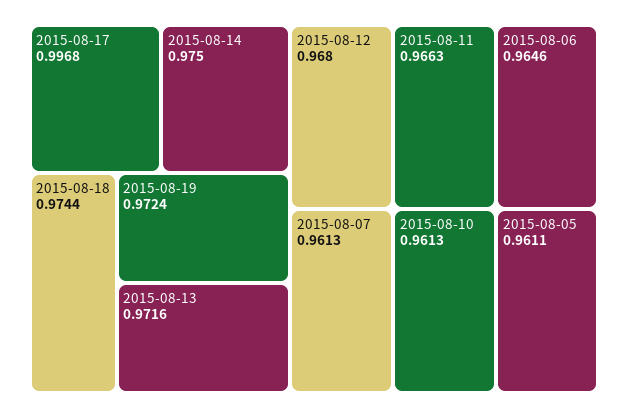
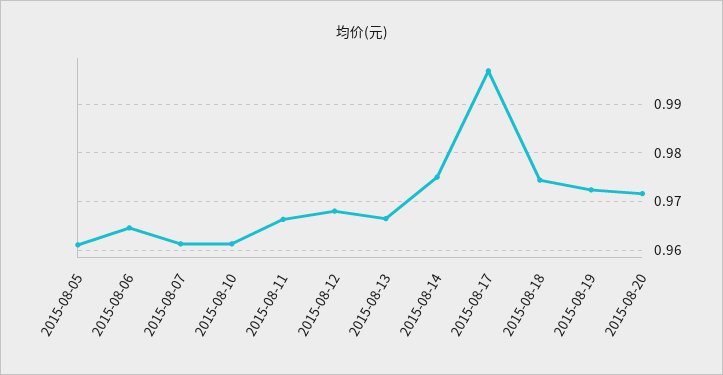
2015-08-13: 0.9716 -> 0.966
2015-08-20: none -> 0.972

